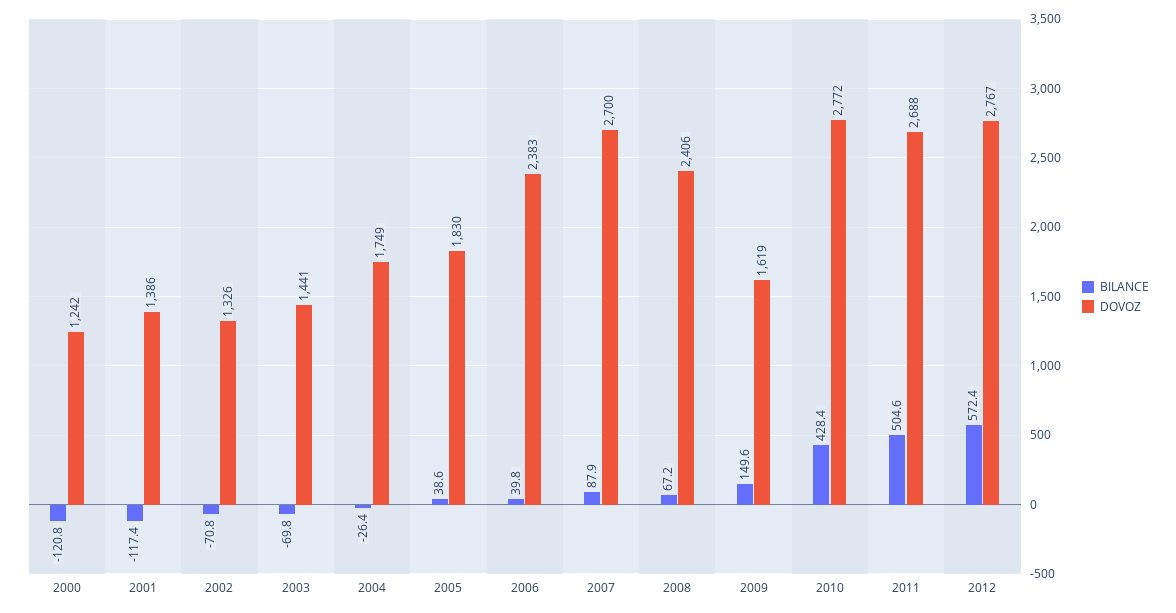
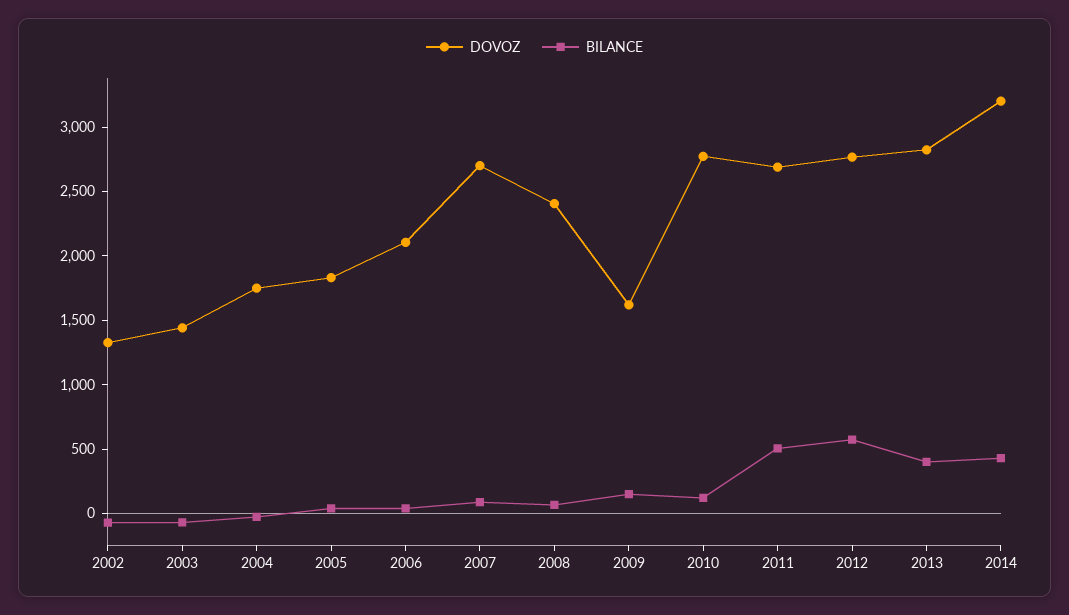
BILANCE, 2000: -120.8 -> none
DOVOZ, 2000: 1242 -> none
BILANCE, 2001: -117.4 -> none
DOVOZ, 2001: 1386 -> none
DOVOZ, 2006: 2383 -> 2100
BILANCE, 2010: 428.4 -> 100
DOVOZ, 2013: none -> 2800
BILANCE, 2013: none -> 400
DOVOZ, 2014: none -> 3200
BILANCE, 2014: none -> 400

